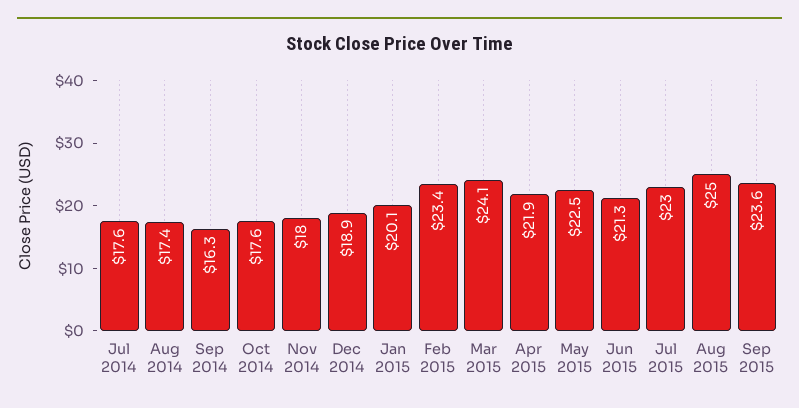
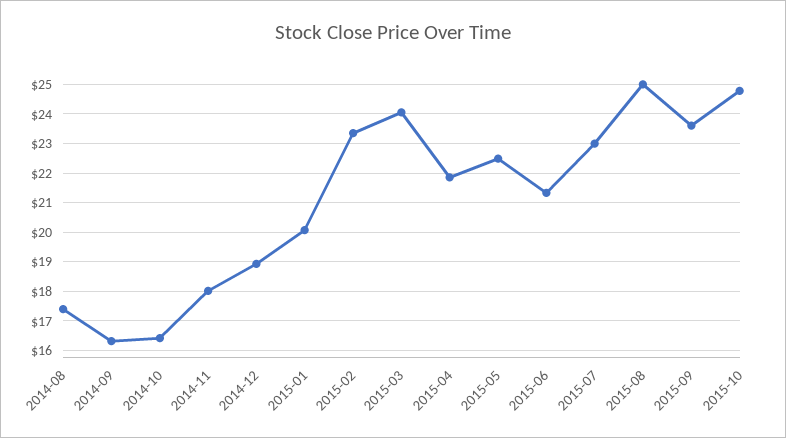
Jul 2014: 17.6 -> none
Oct 2014: 17.6 -> 16.5
2015-10: none -> 24.75

